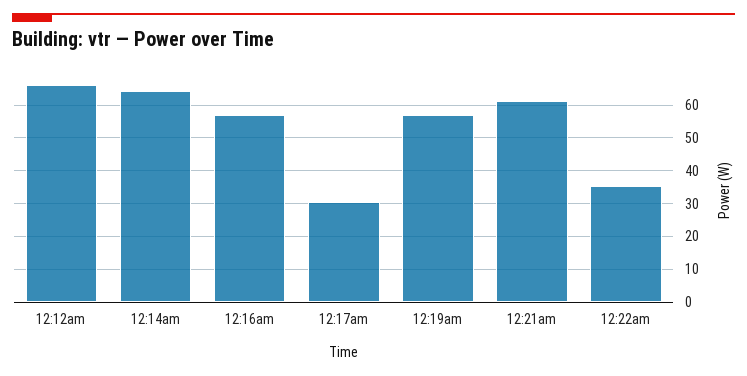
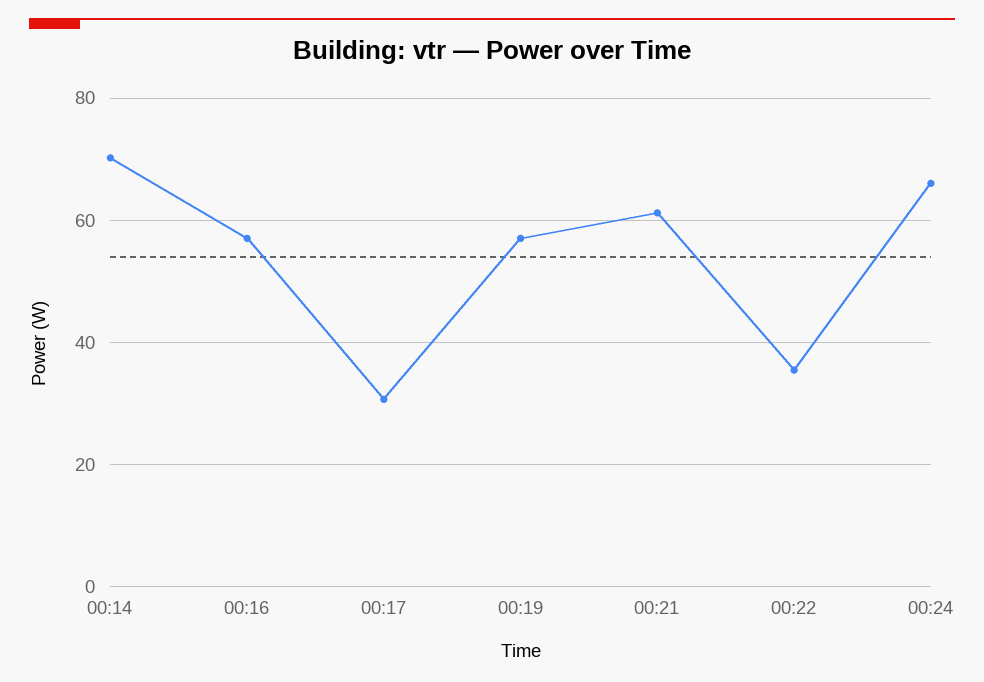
12:12am: 66 -> none
12:14am: 64 -> 70
00:24: none -> 66

